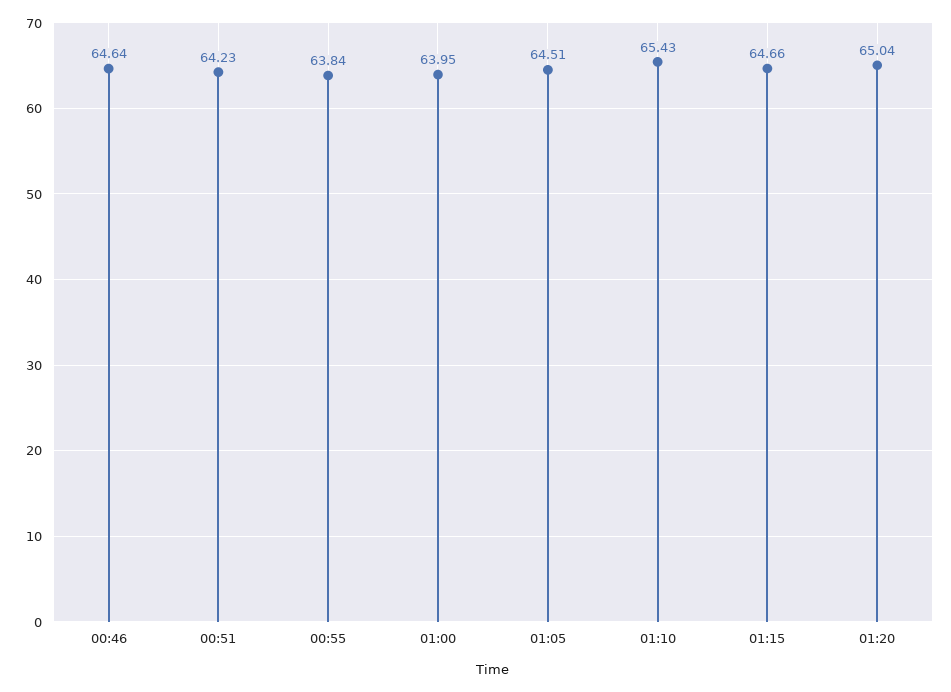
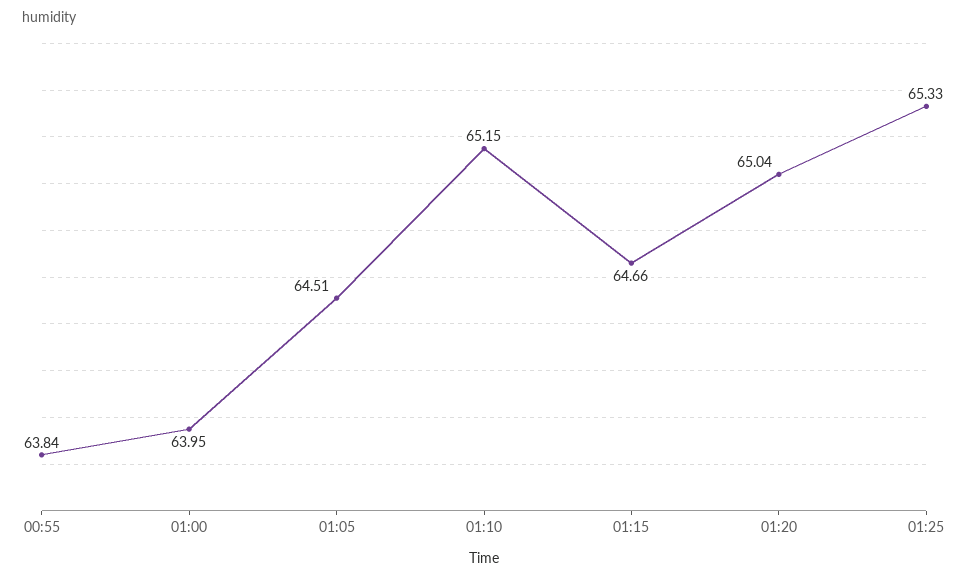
00:46: 64.64 -> none
00:51: 64.23 -> none
01:10: 65.43 -> 65.15
01:25: none -> 65.33

